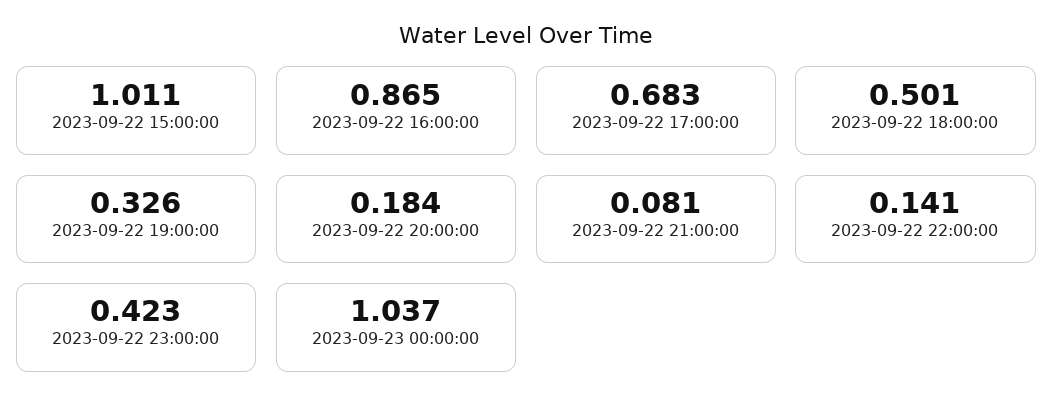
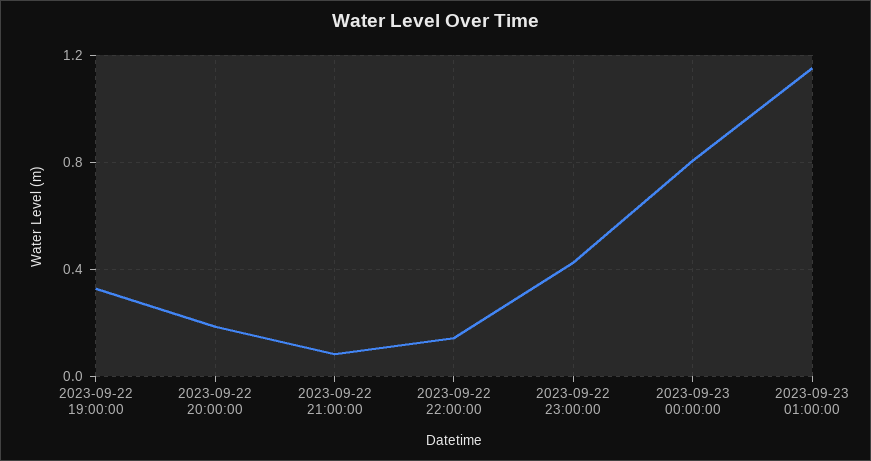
2023-09-22 15:00:00: 1.011 -> none
2023-09-22 16:00:00: 0.865 -> none
2023-09-22 17:00:00: 0.683 -> none
2023-09-22 18:00:00: 0.501 -> none
2023-09-23 00:00:00: 1.037 -> 0.8
2023-09-23 01:00:00: none -> 1.15

